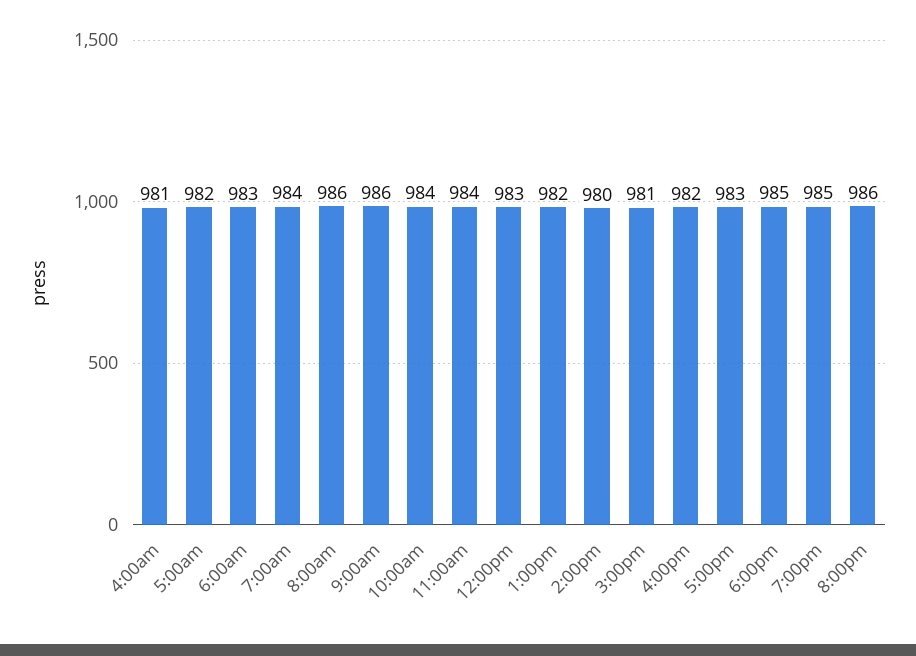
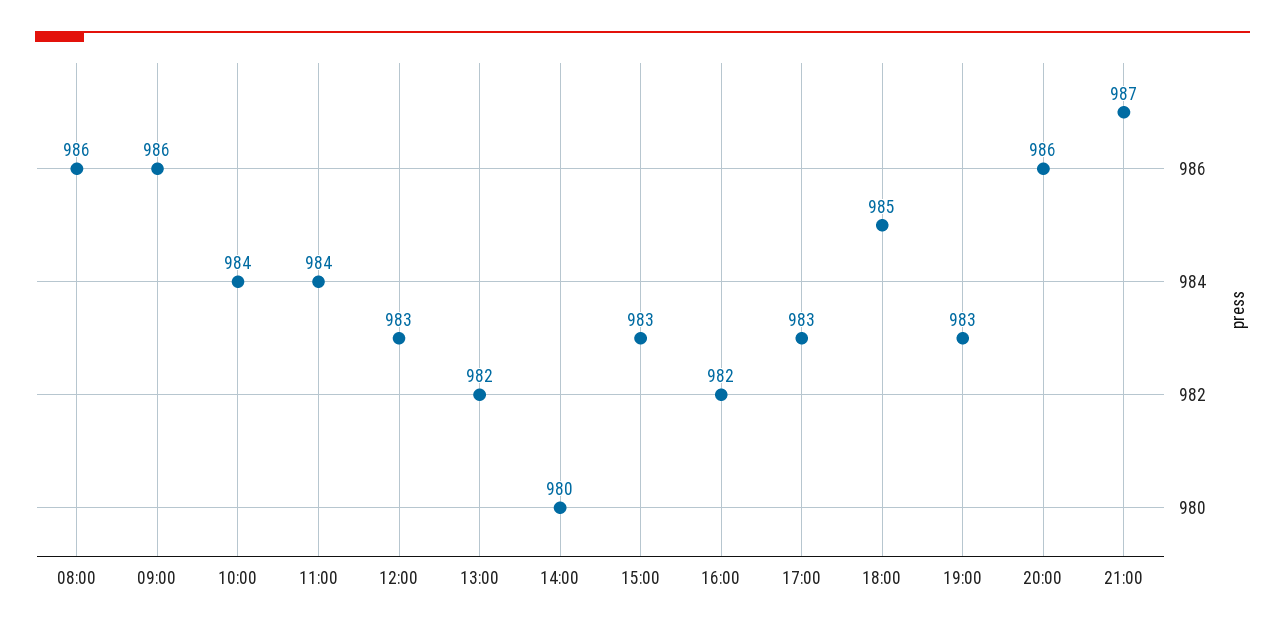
4:00am: 981 -> none
5:00am: 982 -> none
6:00am: 983 -> none
7:00am: 984 -> none
3:00pm: 981 -> 983
7:00pm: 985 -> 983
21:00: none -> 987

